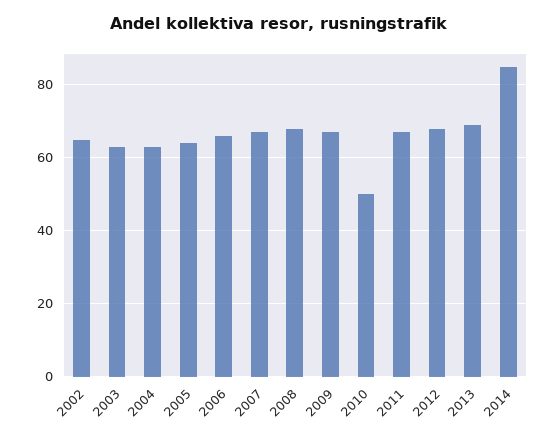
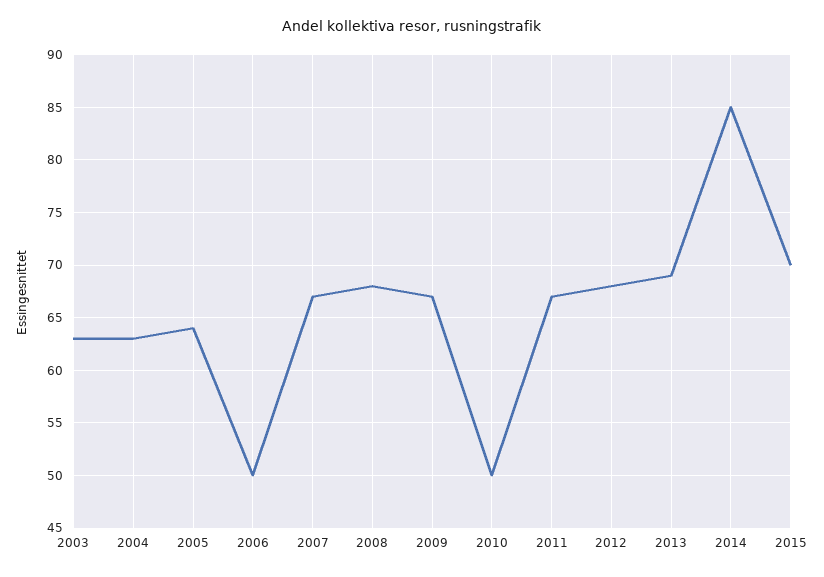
2002: 65 -> none
2006: 65 -> 50
2015: none -> 70

